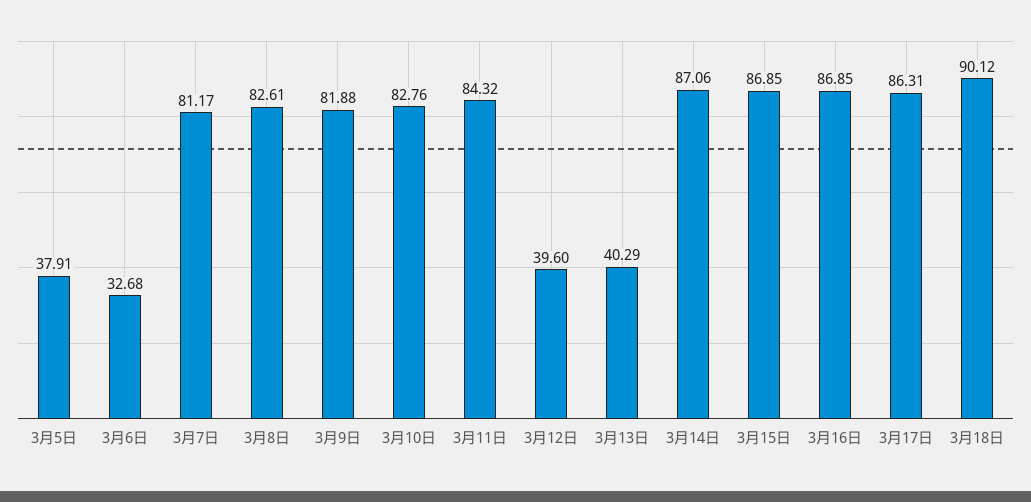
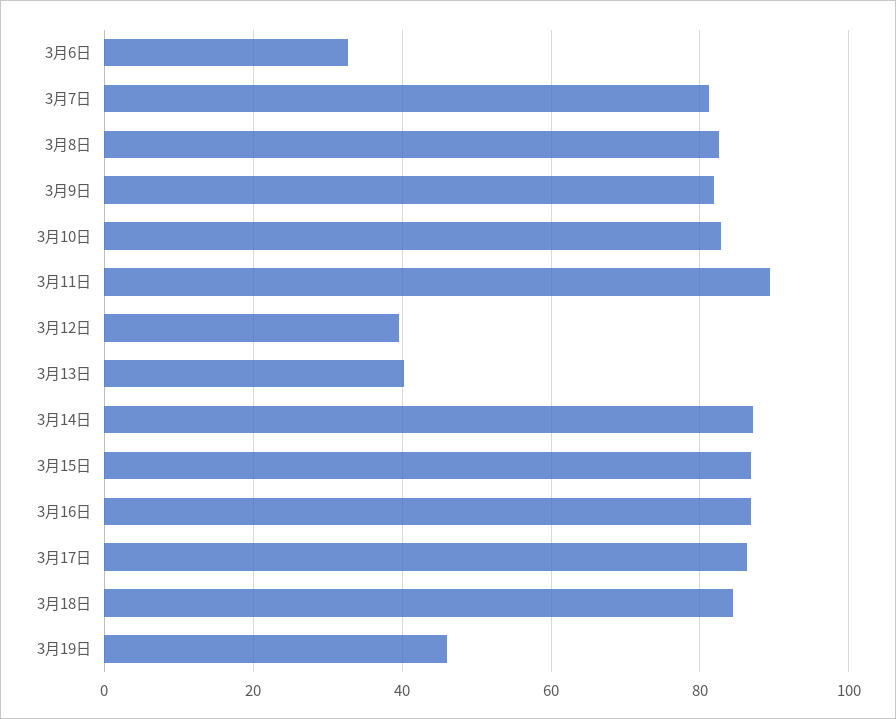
3月5日: 37.91 -> none
3月11日: 84.32 -> 90
3月18日: 90.12 -> 84
3月19日: none -> 46

